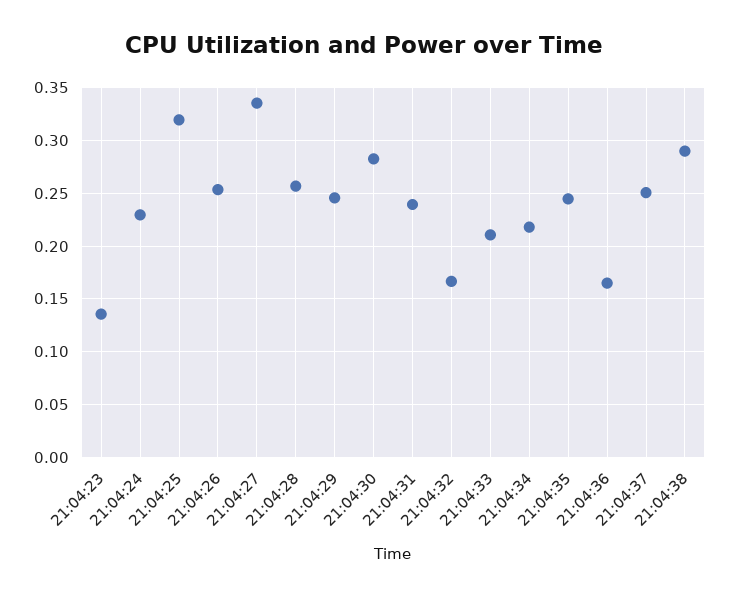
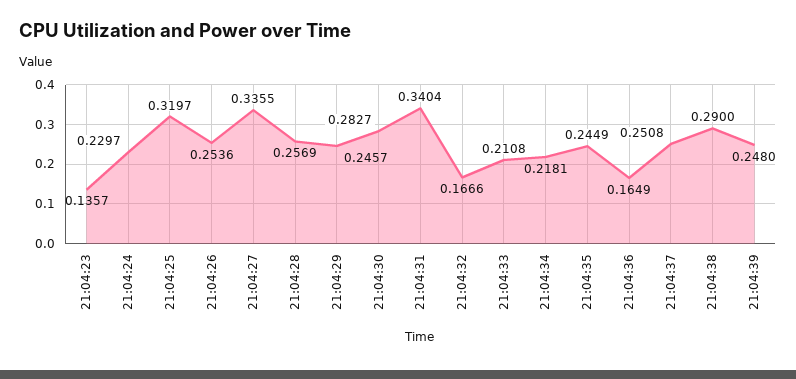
21:04:31: 0.24 -> 0.3404
21:04:39: none -> 0.248

